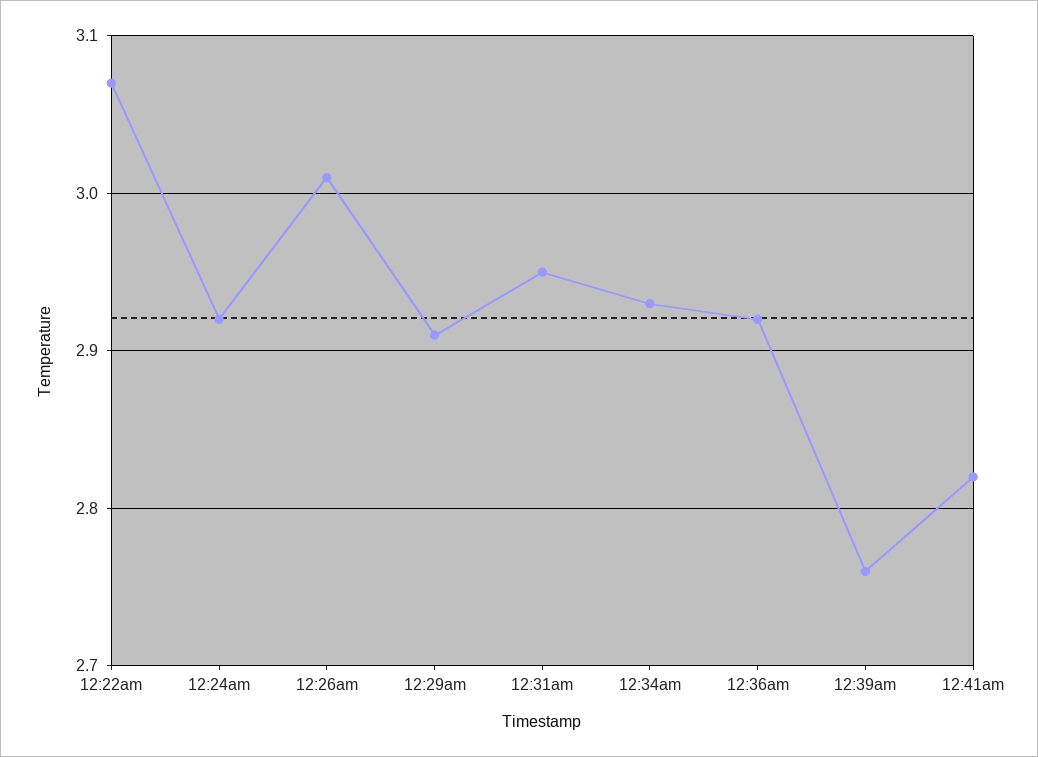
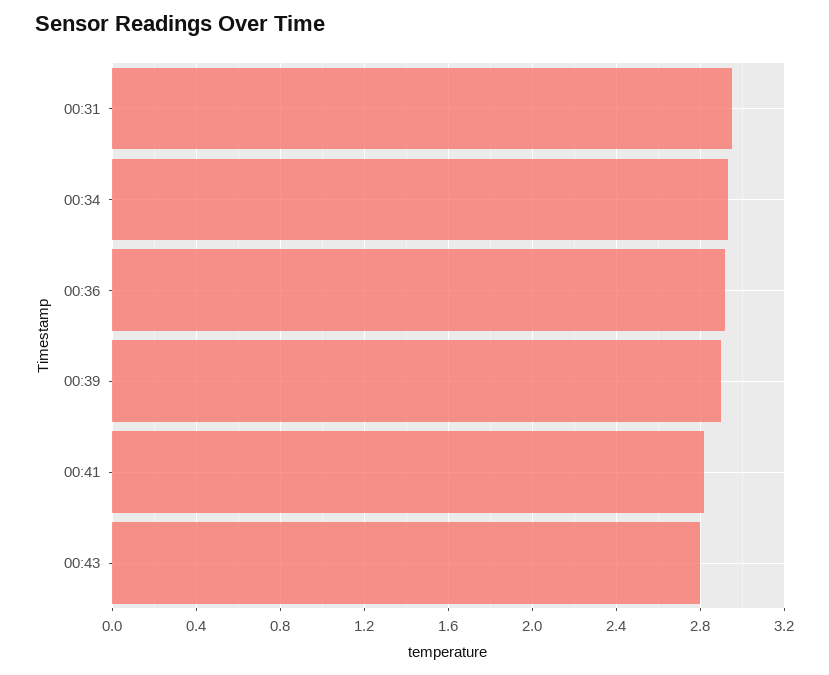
12:22am: 3.07 -> none
12:24am: 2.92 -> none
12:26am: 3.01 -> none
12:29am: 2.91 -> none
12:39am: 2.76 -> 2.9
00:43: none -> 2.8

